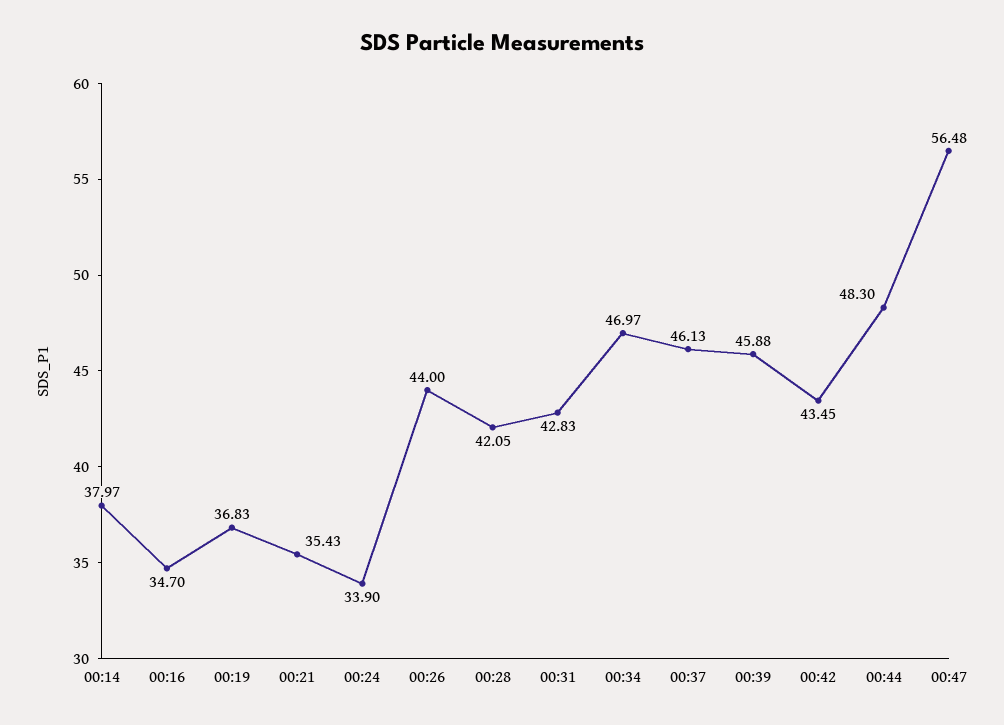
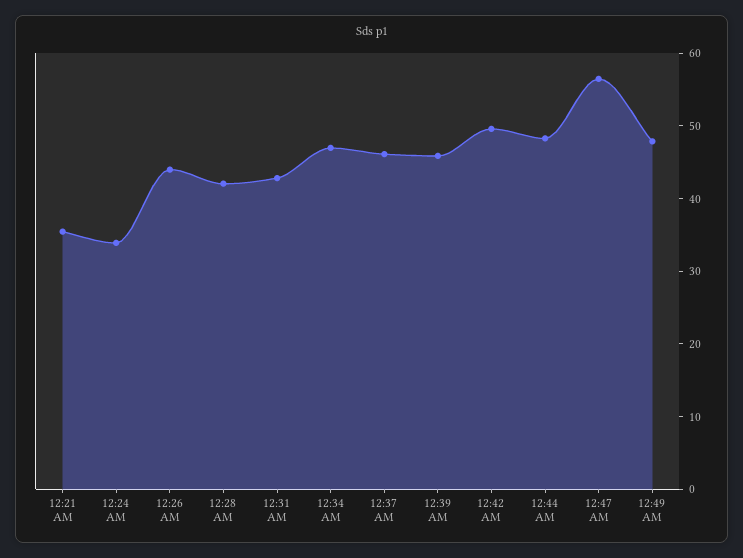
00:14: 37.97 -> none
00:16: 34.7 -> none
00:19: 36.83 -> none
00:42: 43.45 -> 50
12:49 AM: none -> 48

